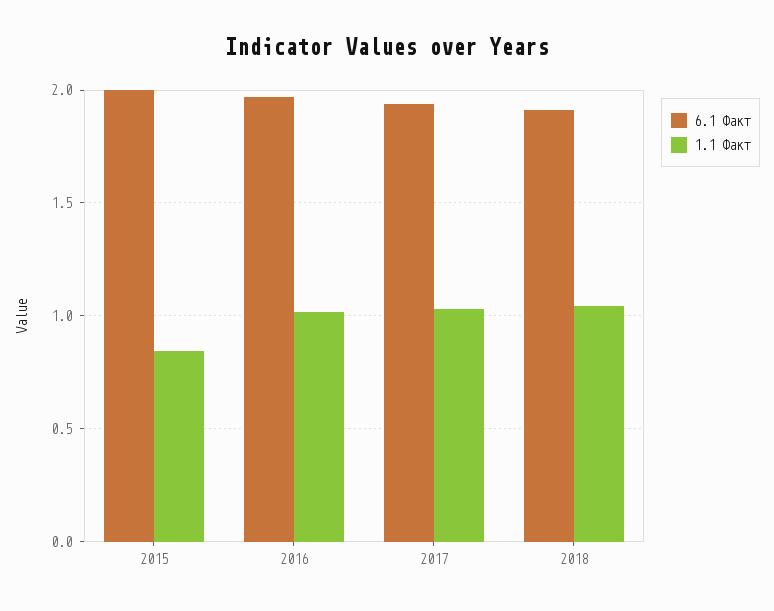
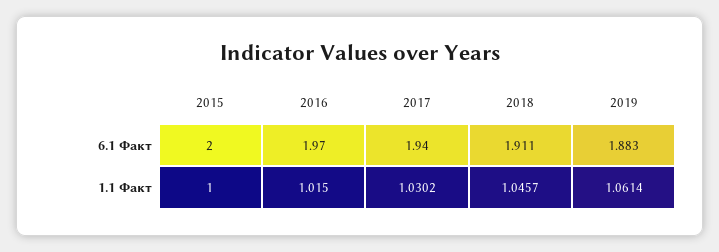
1.1 Факт, 2015: 0.85 -> 1
6.1 Факт, 2019: none -> 1.883
1.1 Факт, 2019: none -> 1.0614

